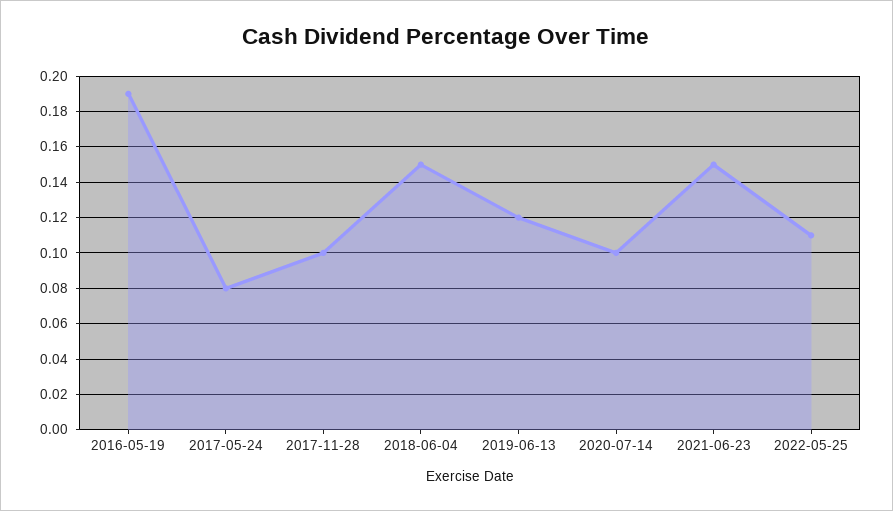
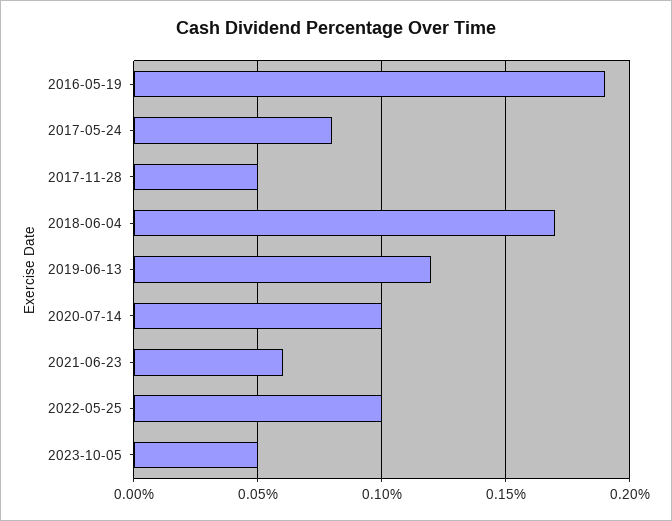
2017-11-28: 0.1 -> 0.05
2018-06-04: 0.15 -> 0.17
2021-06-23: 0.15 -> 0.06
2022-05-25: 0.11 -> 0.1
2023-10-05: none -> 0.05

